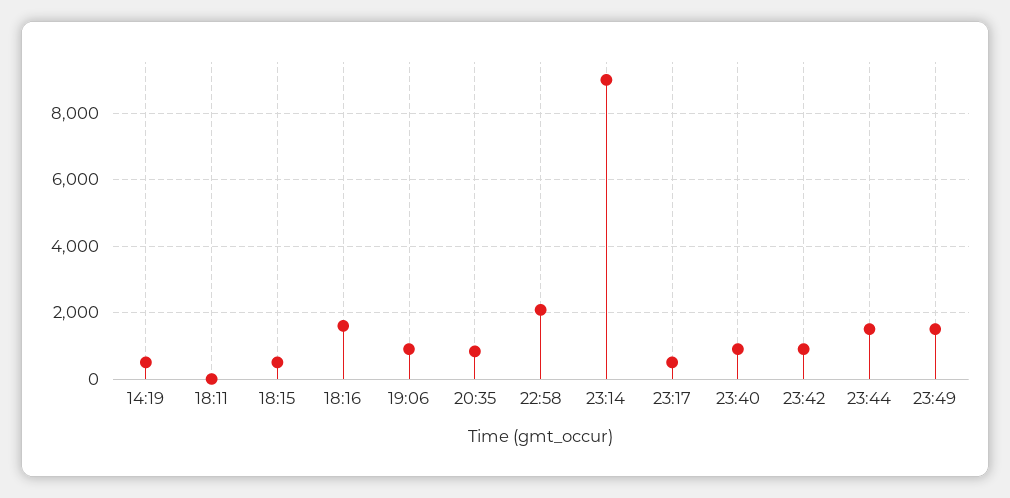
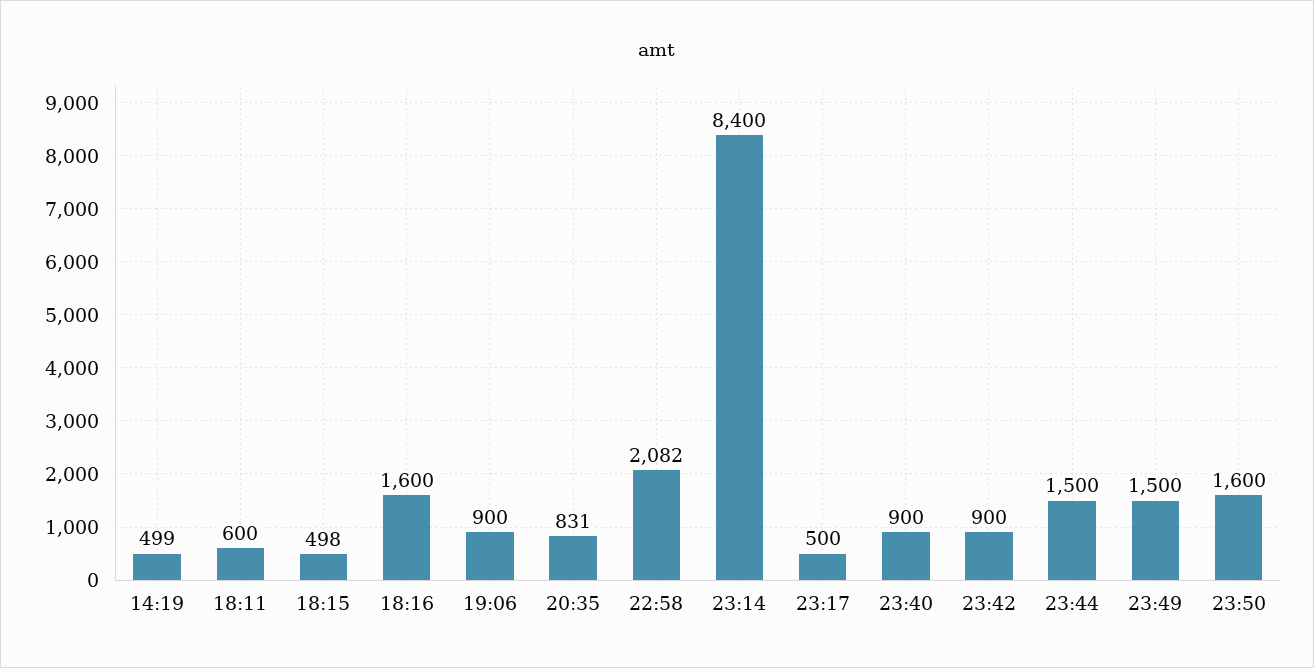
18:11: 0 -> 600
23:14: 9000 -> 8400
23:50: none -> 1600

